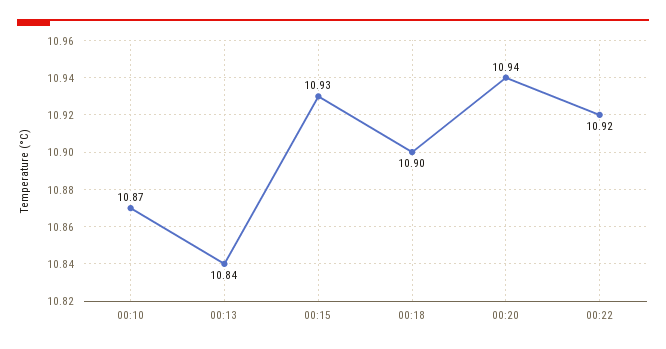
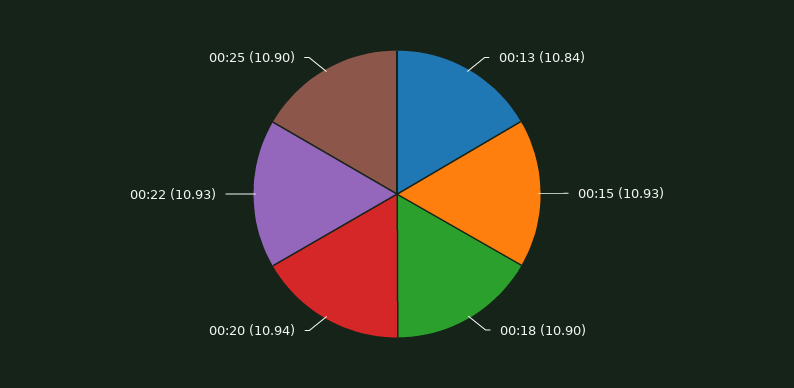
00:10: 10.87 -> none
00:22: 10.92 -> 10.93
00:25: none -> 10.9

